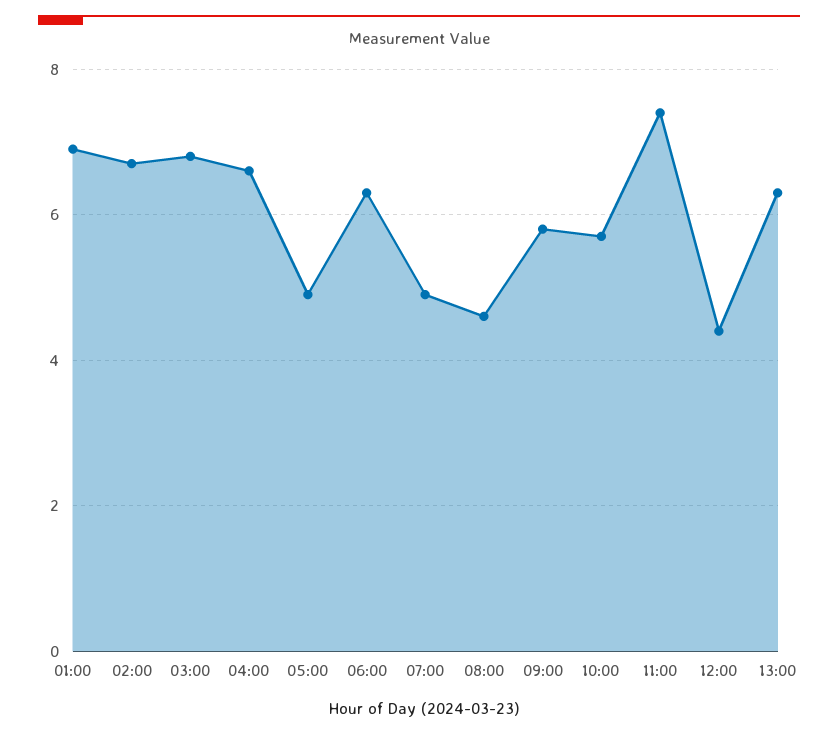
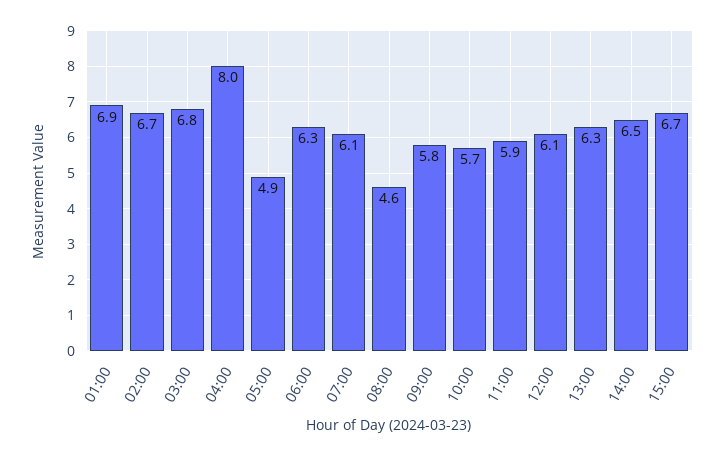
04:00: 6.5 -> 8
07:00: 5 -> 6.1
11:00: 7.5 -> 5.9
12:00: 4.5 -> 6.1
14:00: none -> 6.5
15:00: none -> 6.7

